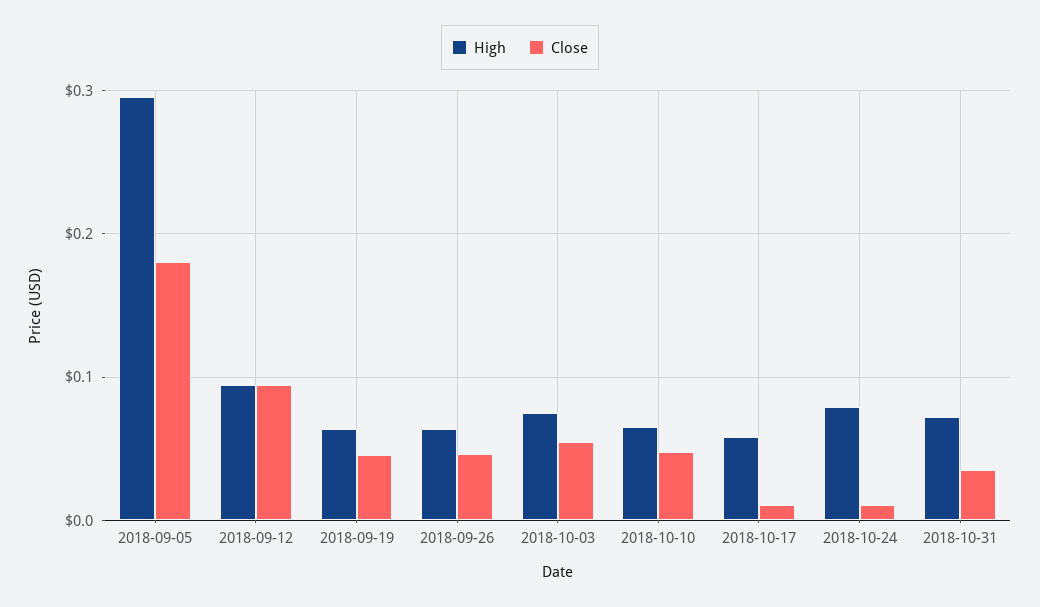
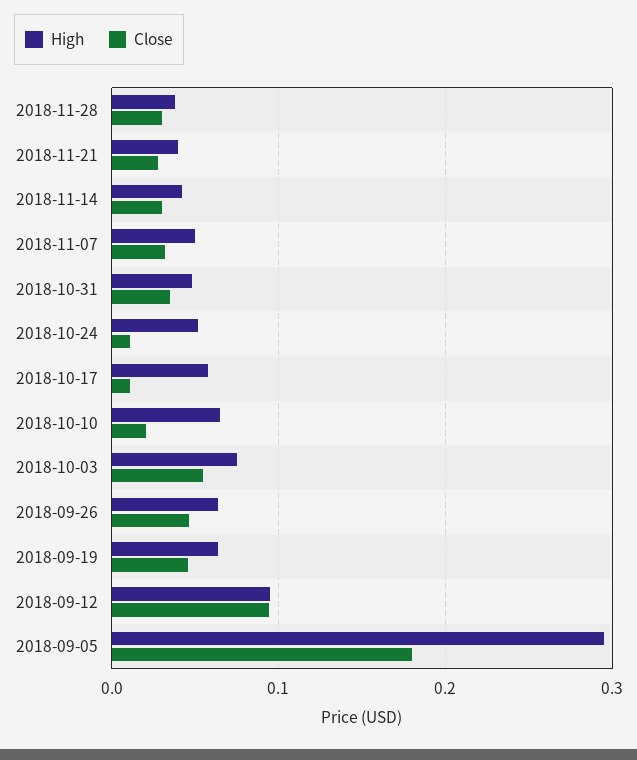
Close, 2018-10-10: 0.05 -> 0.02
High, 2018-10-24: 0.08 -> 0.05
High, 2018-10-31: 0.07 -> 0.05
High, 2018-11-28: none -> 0.04
Close, 2018-11-28: none -> 0.03
High, 2018-11-21: none -> 0.04
Close, 2018-11-21: none -> 0.03
High, 2018-11-14: none -> 0.04
Close, 2018-11-14: none -> 0.03
High, 2018-11-07: none -> 0.05
Close, 2018-11-07: none -> 0.03

